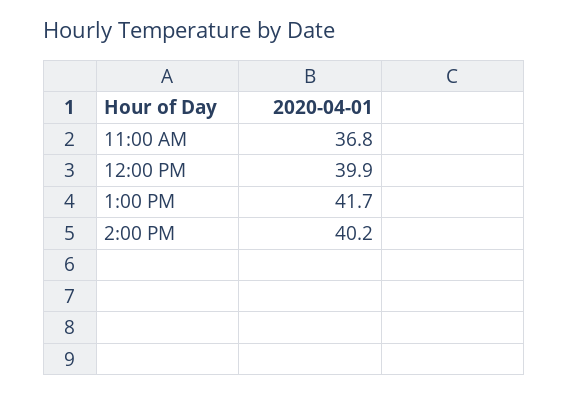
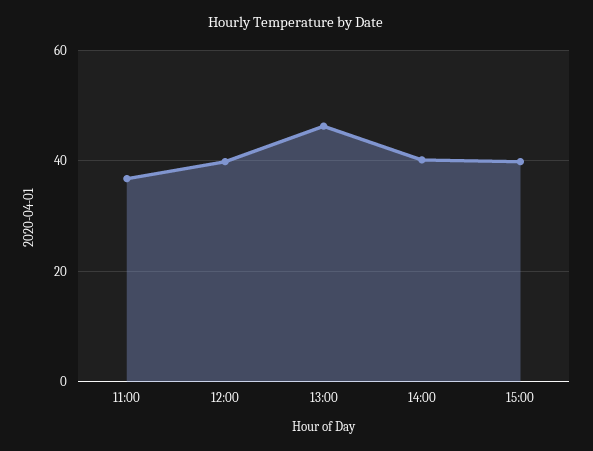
1:00 PM: 41.7 -> 46
15:00: none -> 40

